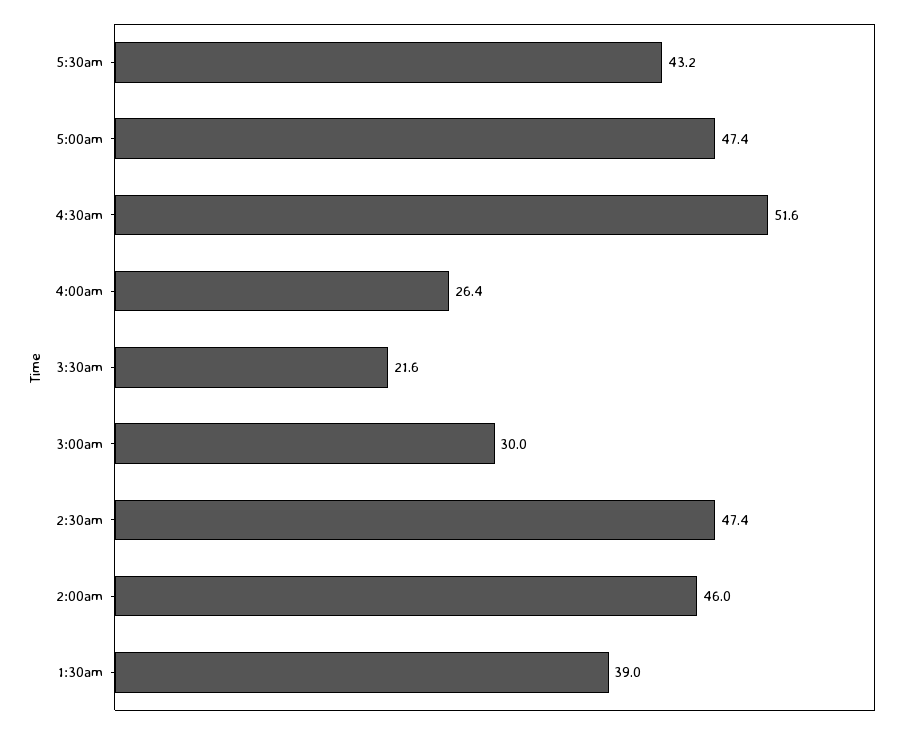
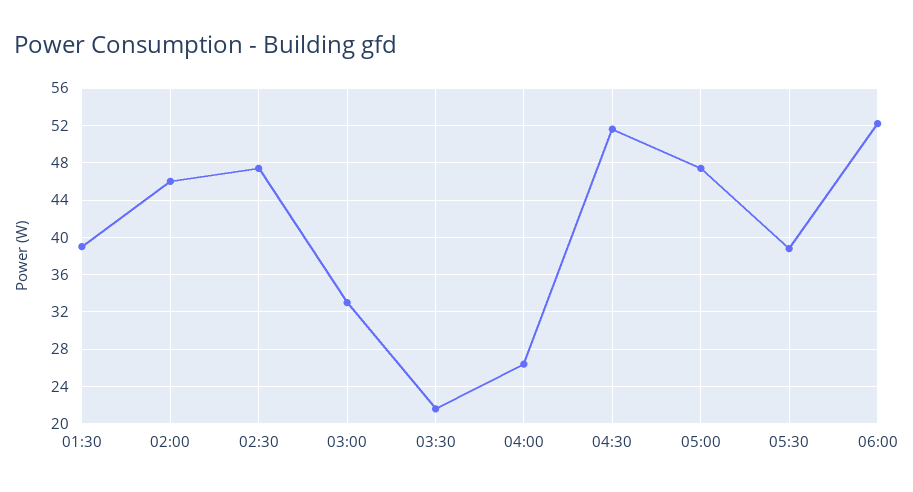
5:30am: 43.2 -> 39
3:00am: 30 -> 33
06:00: none -> 52

